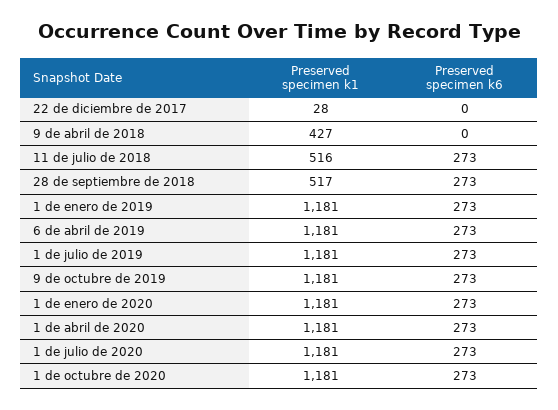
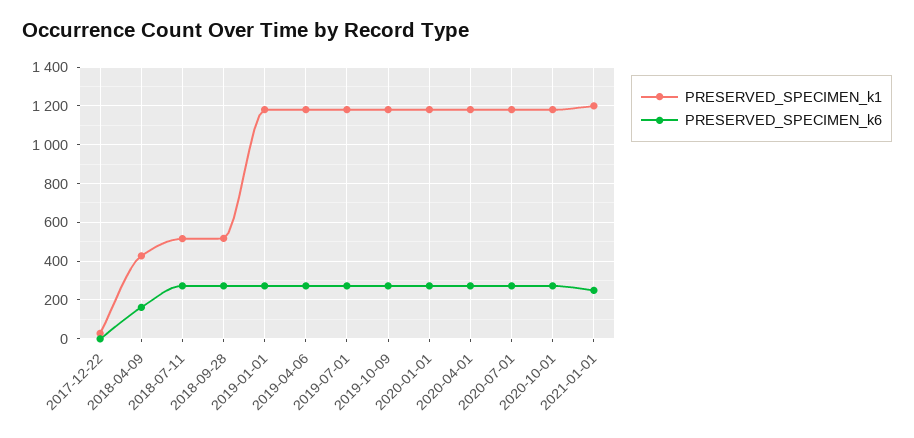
Preserved specimen k6, 9 de abril de 2018: 0 -> 150
Preserved specimen k1, 2021-01-01: none -> 1200
Preserved specimen k6, 2021-01-01: none -> 250

